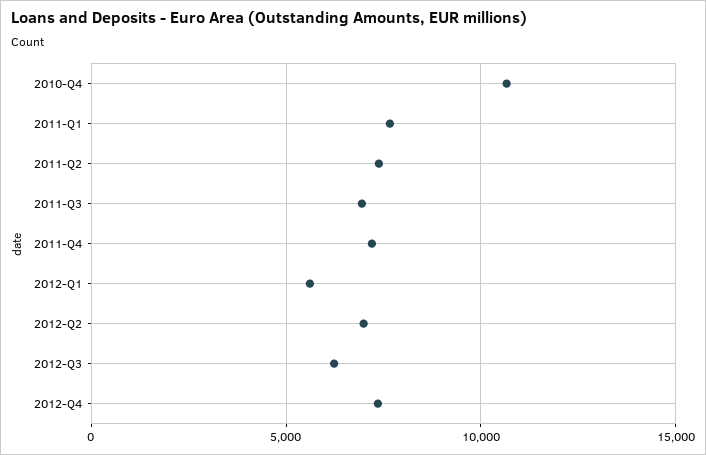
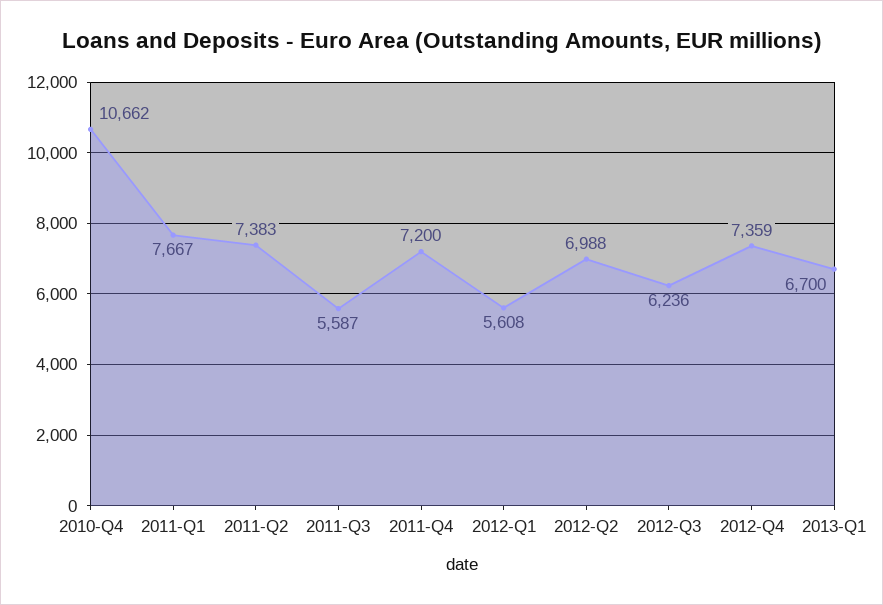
2011-Q3: 7000 -> 5587
2013-Q1: none -> 6700

